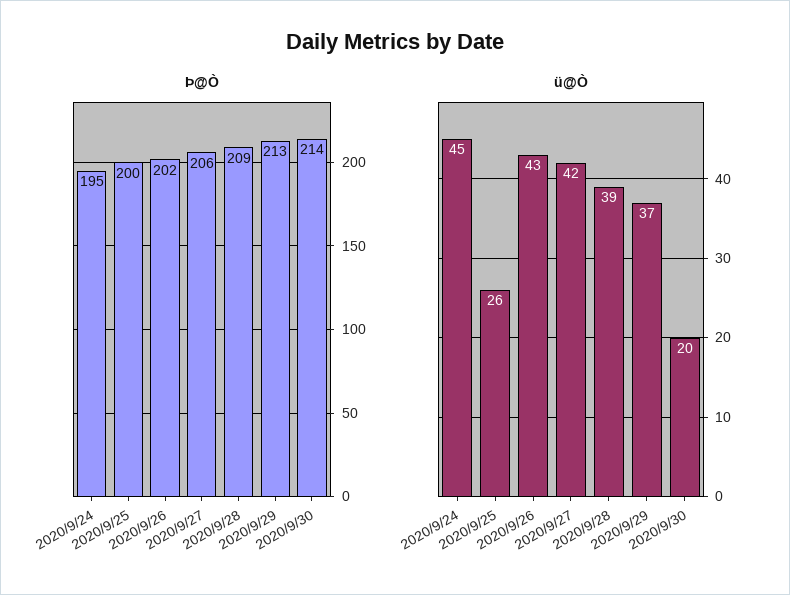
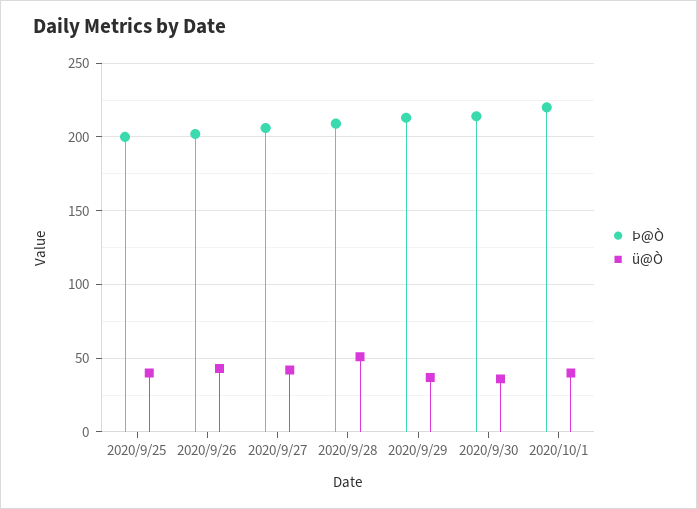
Þ@Ò, 2020/9/24: 195 -> none
ü@Ò, 2020/9/24: 45 -> none
ü@Ò, 2020/9/25: 26 -> 40
ü@Ò, 2020/9/28: 39 -> 50
ü@Ò, 2020/9/30: 20 -> 35
Þ@Ò, 2020/10/1: none -> 220
ü@Ò, 2020/10/1: none -> 40

